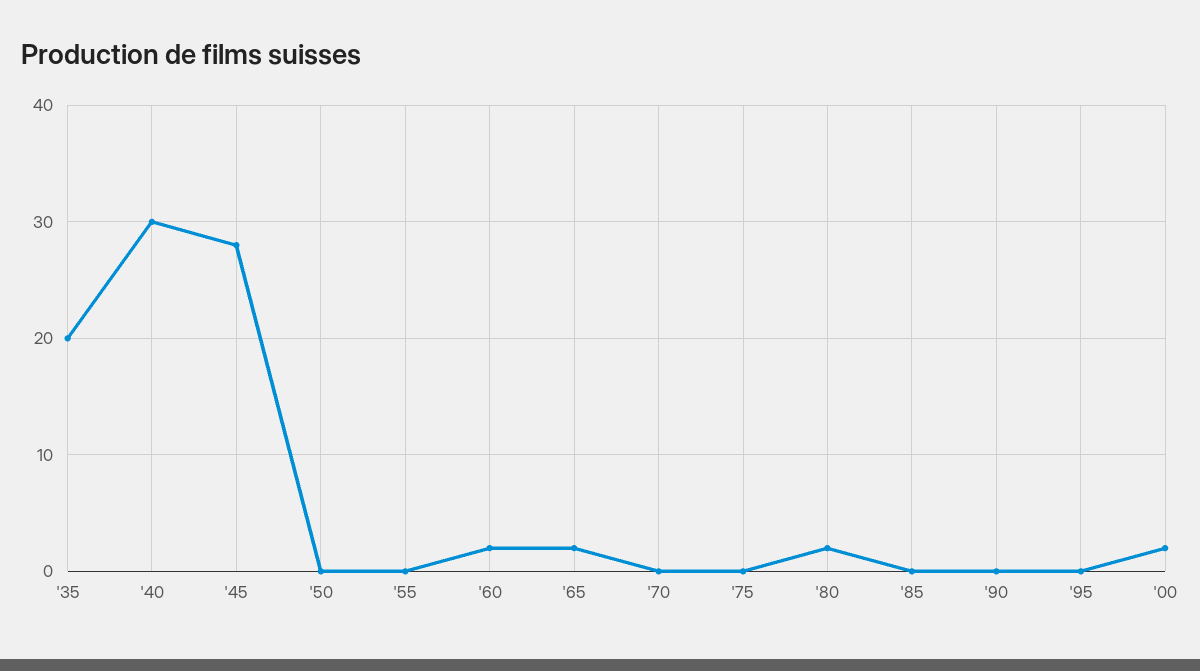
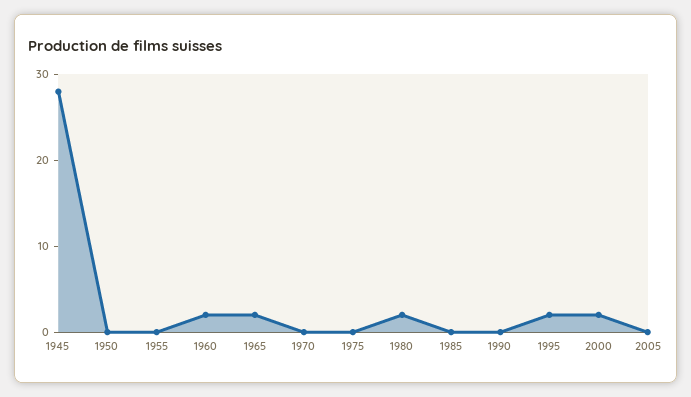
'35: 20 -> none
'40: 30 -> none
'95: 0 -> 2
2005: none -> 0

